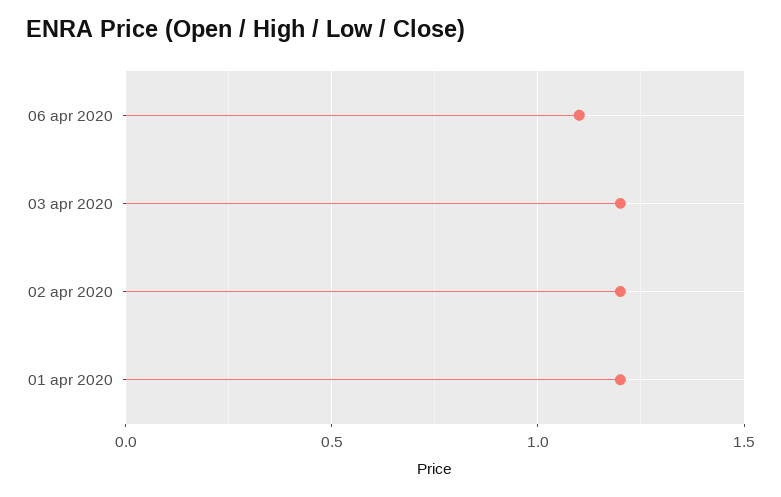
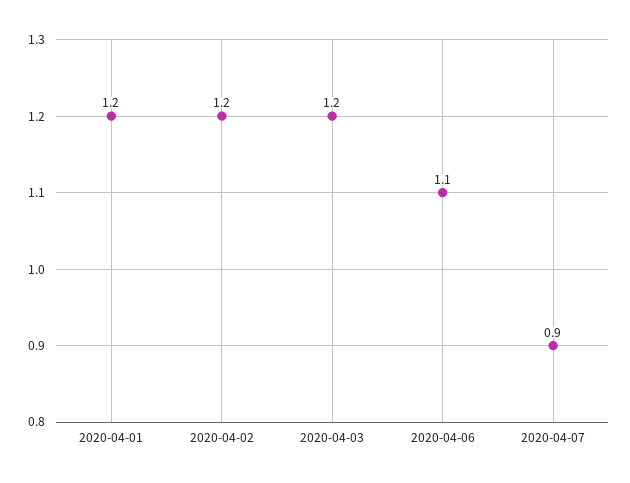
2020-04-07: none -> 0.9

